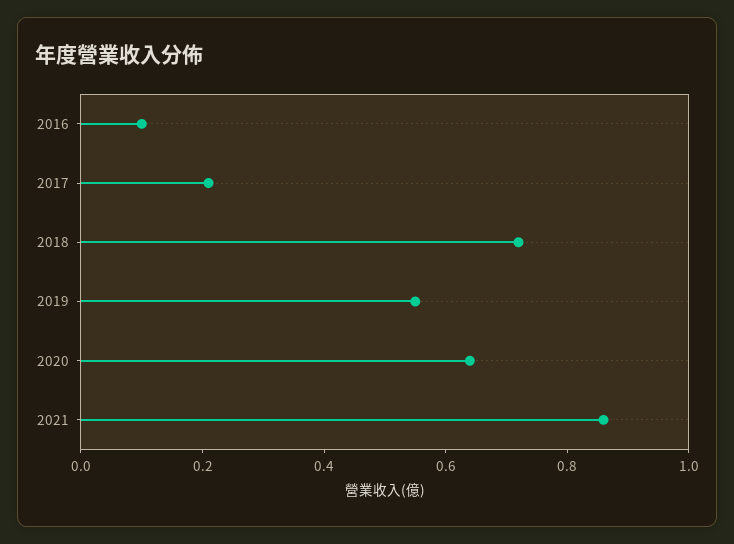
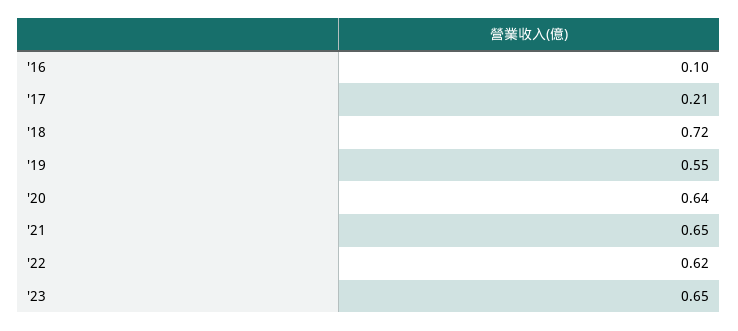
2021: 0.85 -> 0.65
'22: none -> 0.62
'23: none -> 0.65

